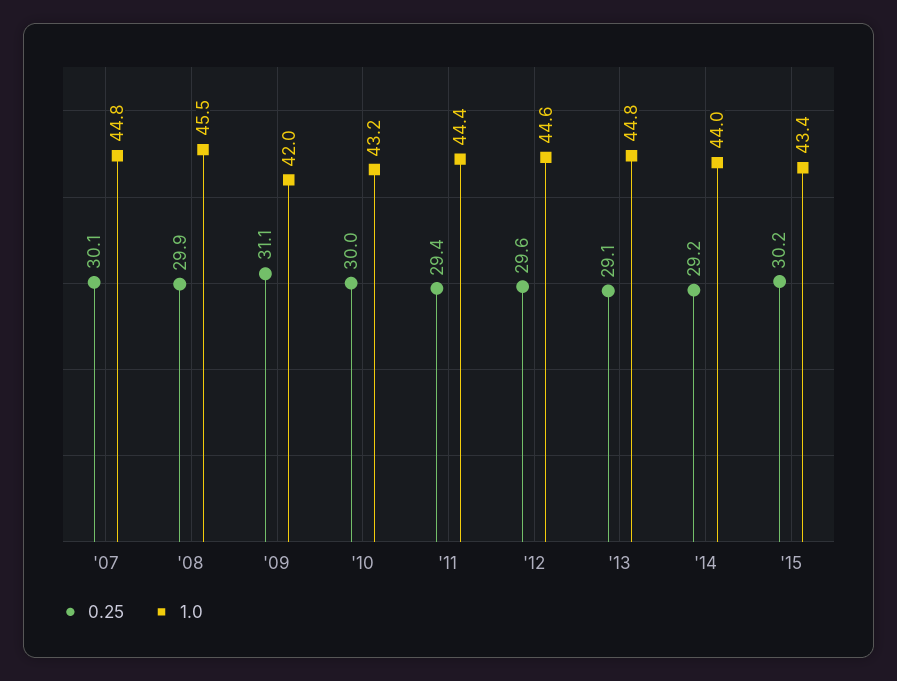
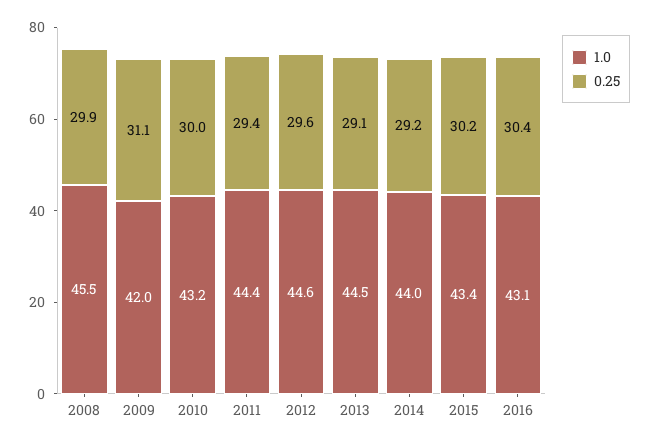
0.25, '07: 30.1 -> none
1.0, '07: 44.8 -> none
1.0, '13: 44.8 -> 44.5
1.0, 2016: none -> 43.1
0.25, 2016: none -> 30.4

